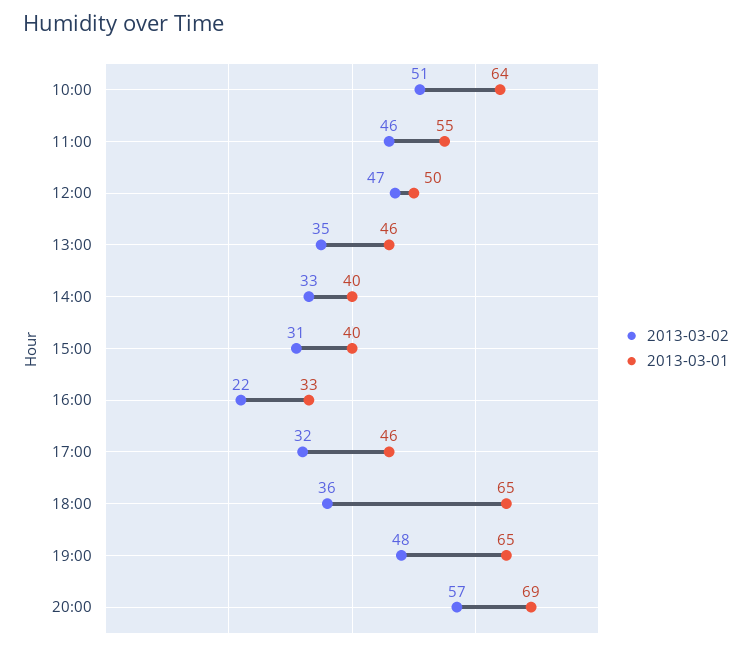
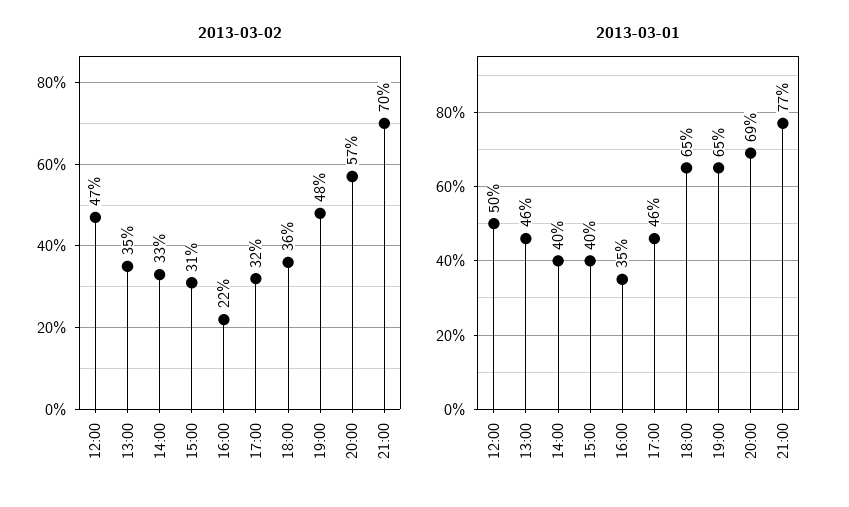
2013-03-02, 10:00: 51 -> none
2013-03-01, 10:00: 64 -> none
2013-03-02, 11:00: 46 -> none
2013-03-01, 11:00: 55 -> none
2013-03-01, 16:00: 33 -> 35
2013-03-02, 21:00: none -> 70
2013-03-01, 21:00: none -> 77

